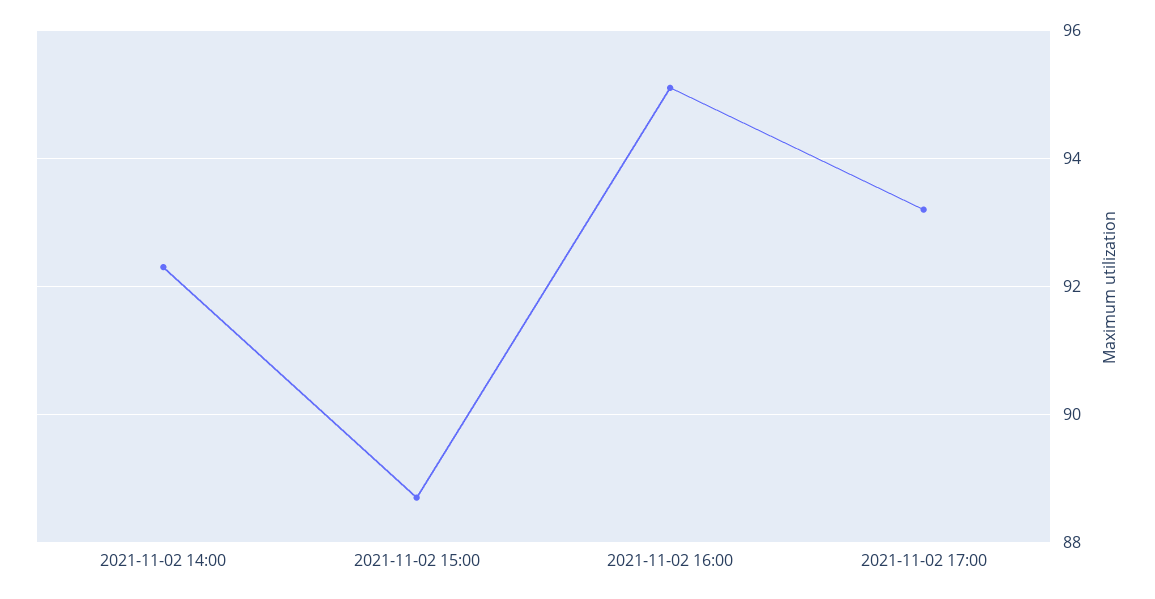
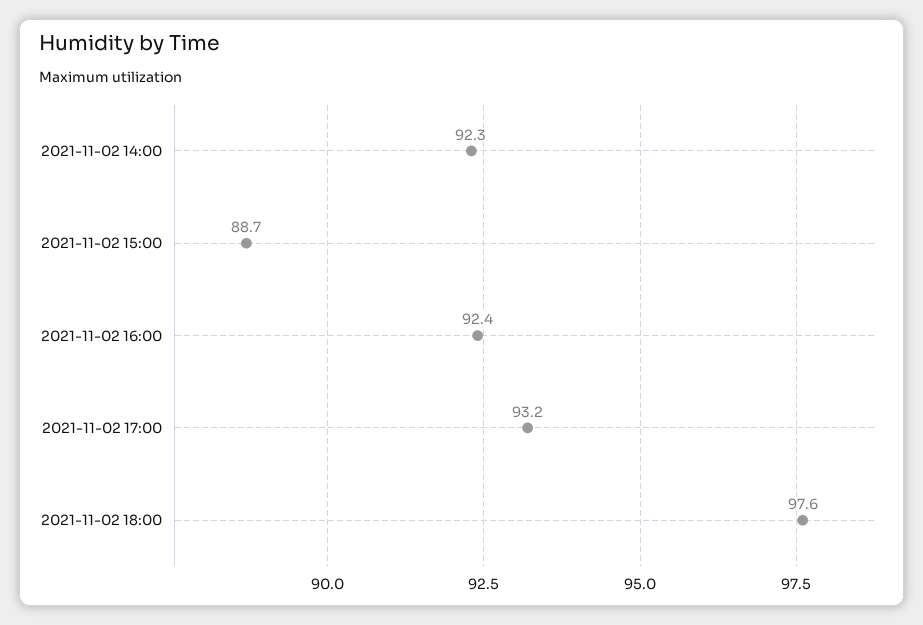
2021-11-02 16:00: 95 -> 92.4
2021-11-02 18:00: none -> 97.6

